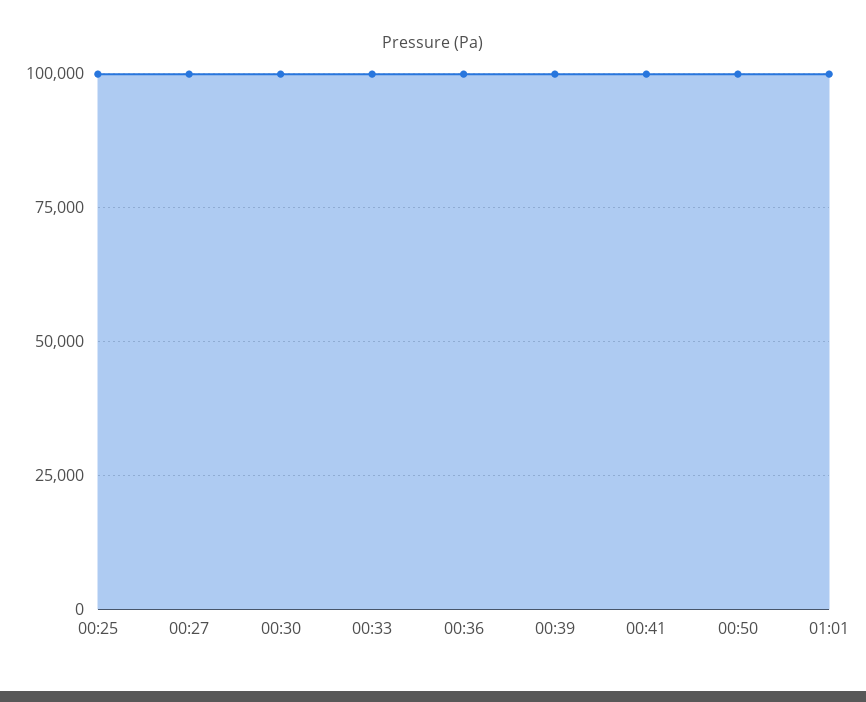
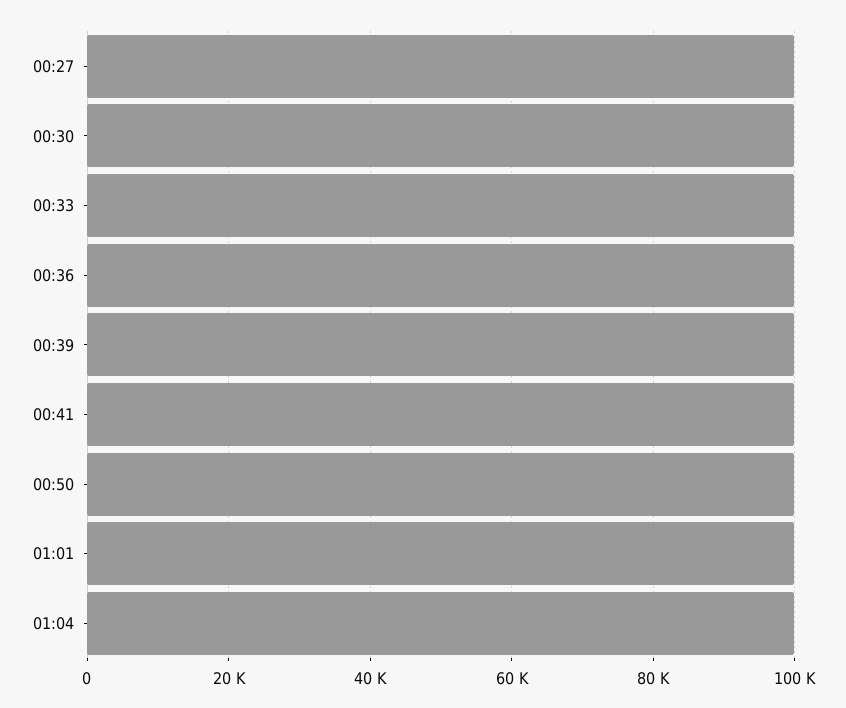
00:25: 100000 -> none
01:04: none -> 100000

